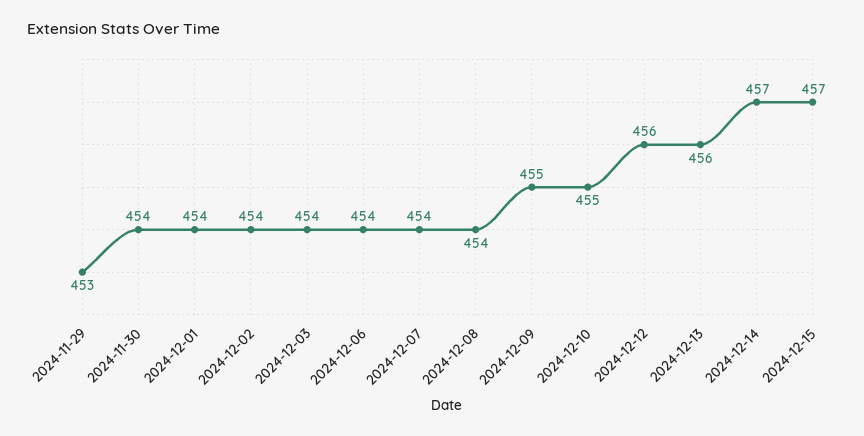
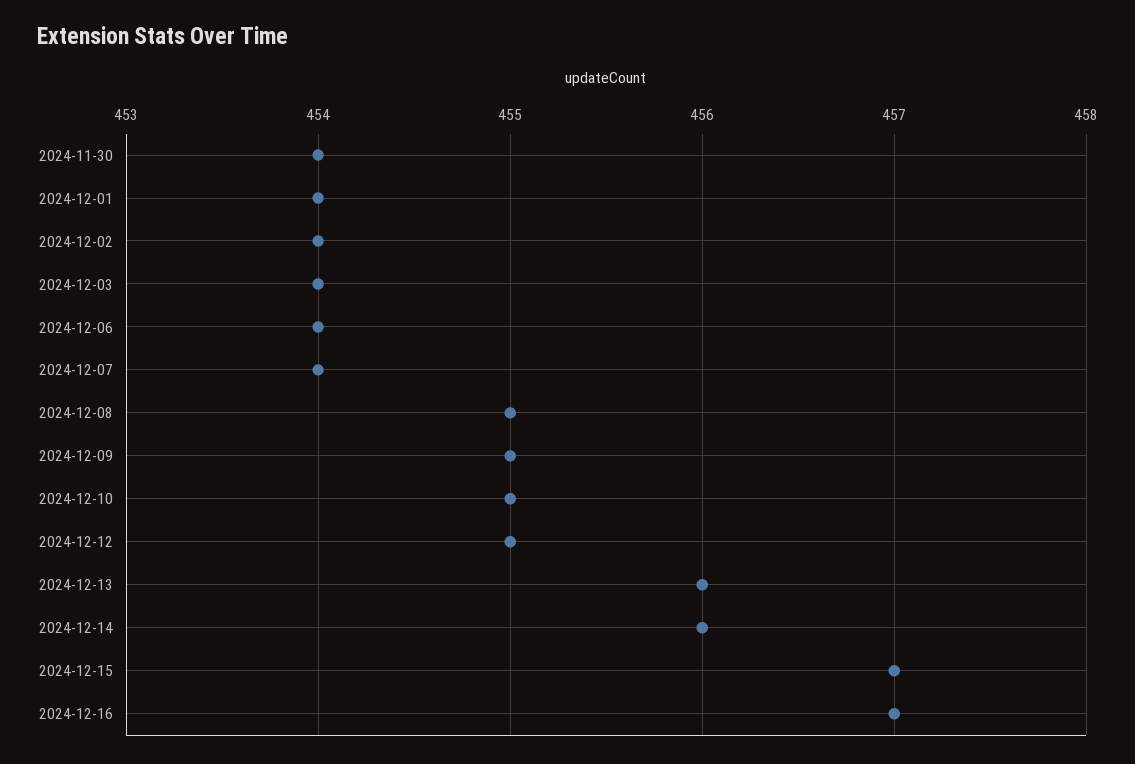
2024-11-29: 453 -> none
2024-12-08: 454 -> 455
2024-12-12: 456 -> 455
2024-12-14: 457 -> 456
2024-12-16: none -> 457

